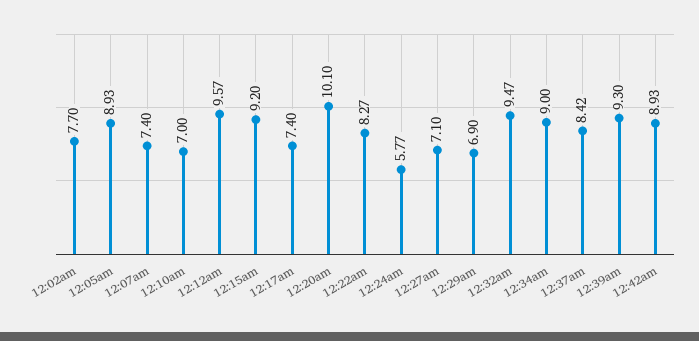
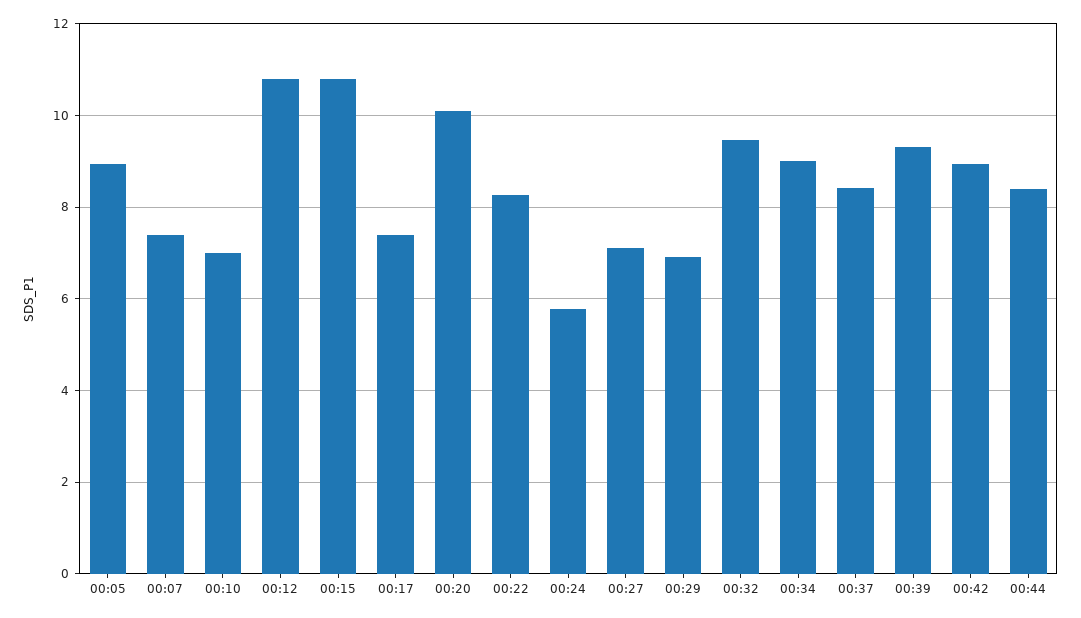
12:02am: 7.7 -> none
12:12am: 9.57 -> 10.8
12:15am: 9.2 -> 10.8
00:44: none -> 8.4

